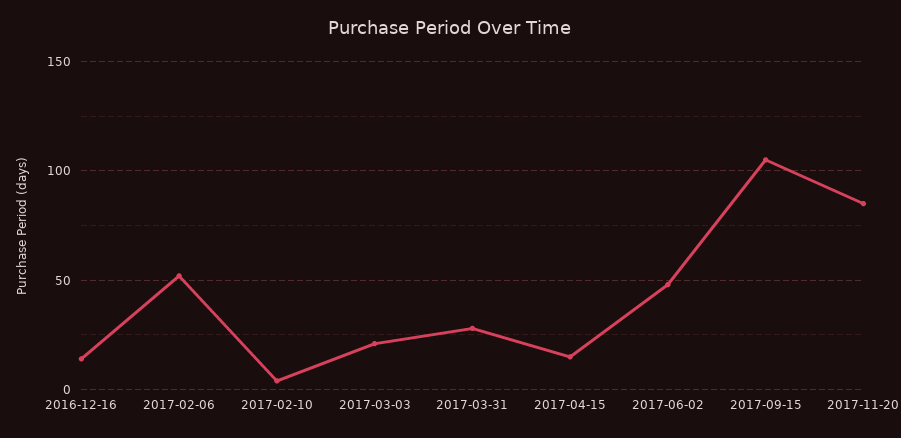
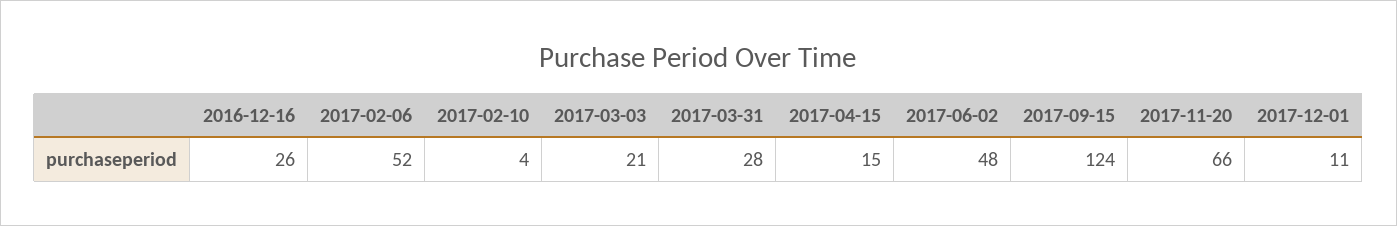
2016-12-16: 15 -> 26
2017-09-15: 105 -> 124
2017-11-20: 85 -> 66
2017-12-01: none -> 11

